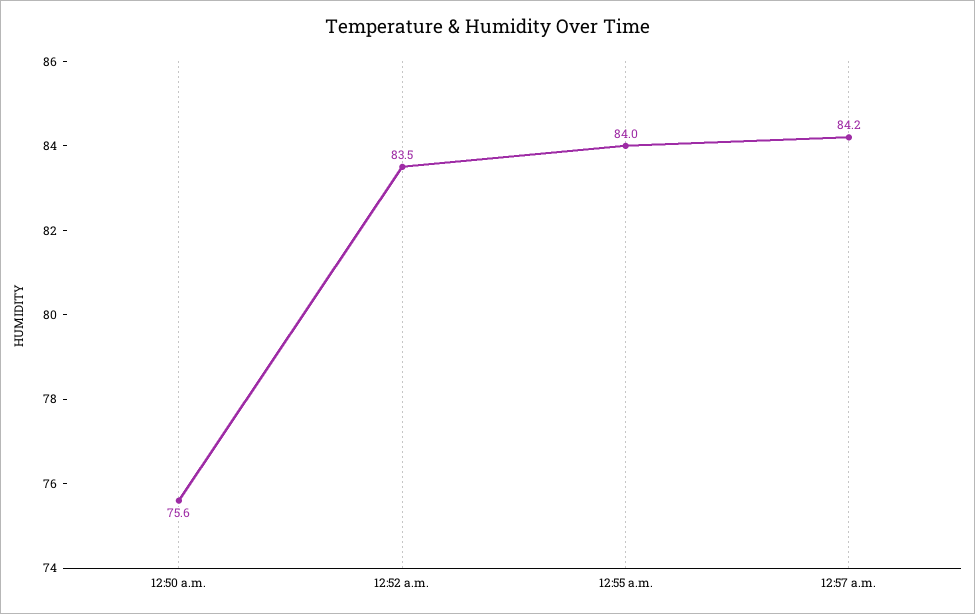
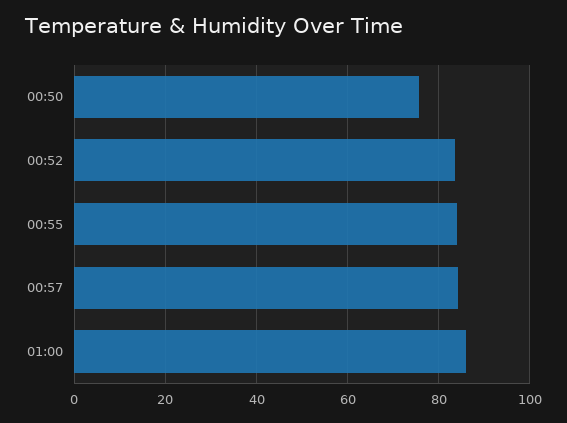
01:00: none -> 86

